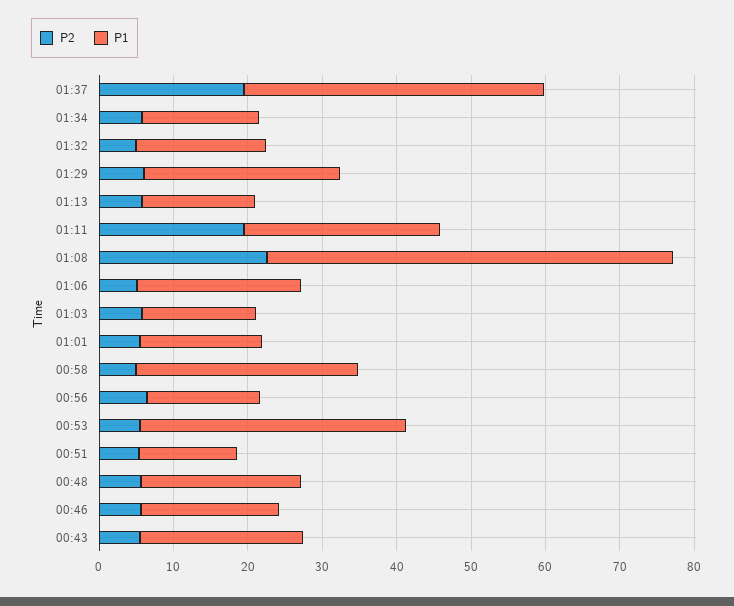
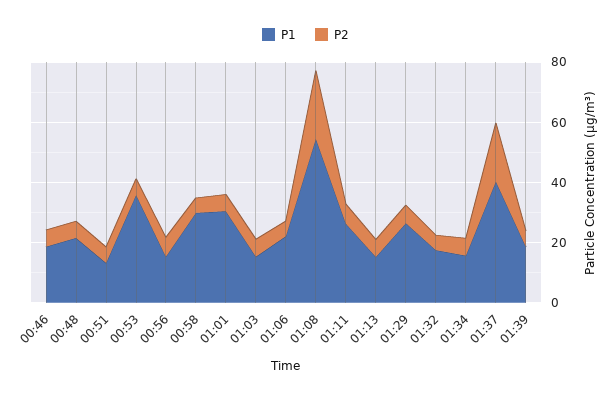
P2, 01:11: 20 -> 5
P1, 01:01: 16 -> 30
P2, 00:43: 6 -> none
P1, 00:43: 22 -> none
P1, 01:39: none -> 20
P2, 01:39: none -> 5

